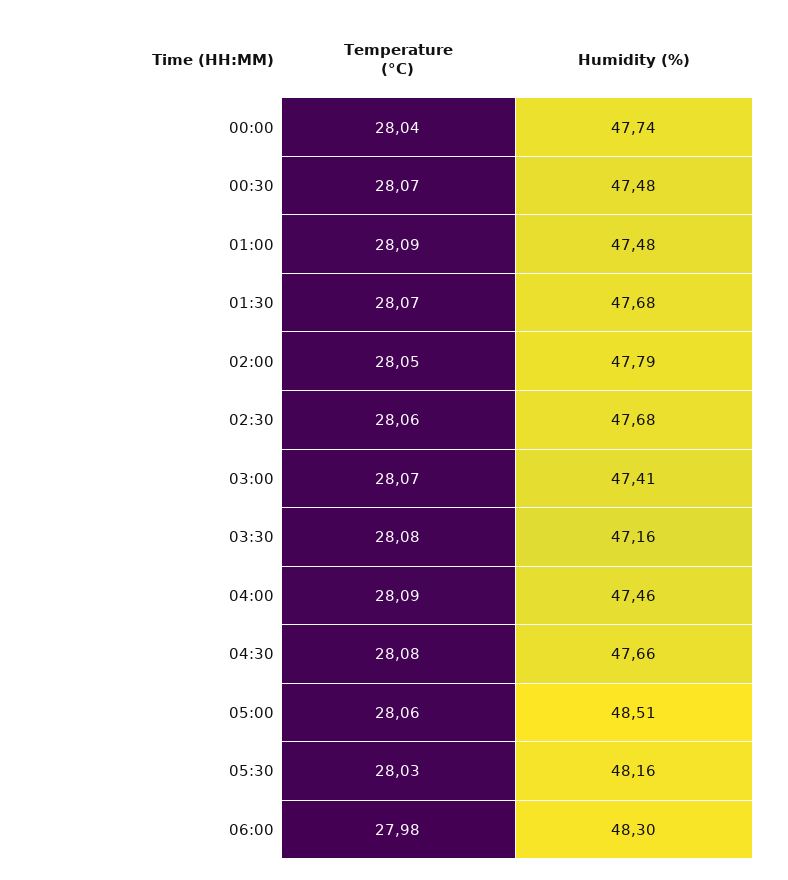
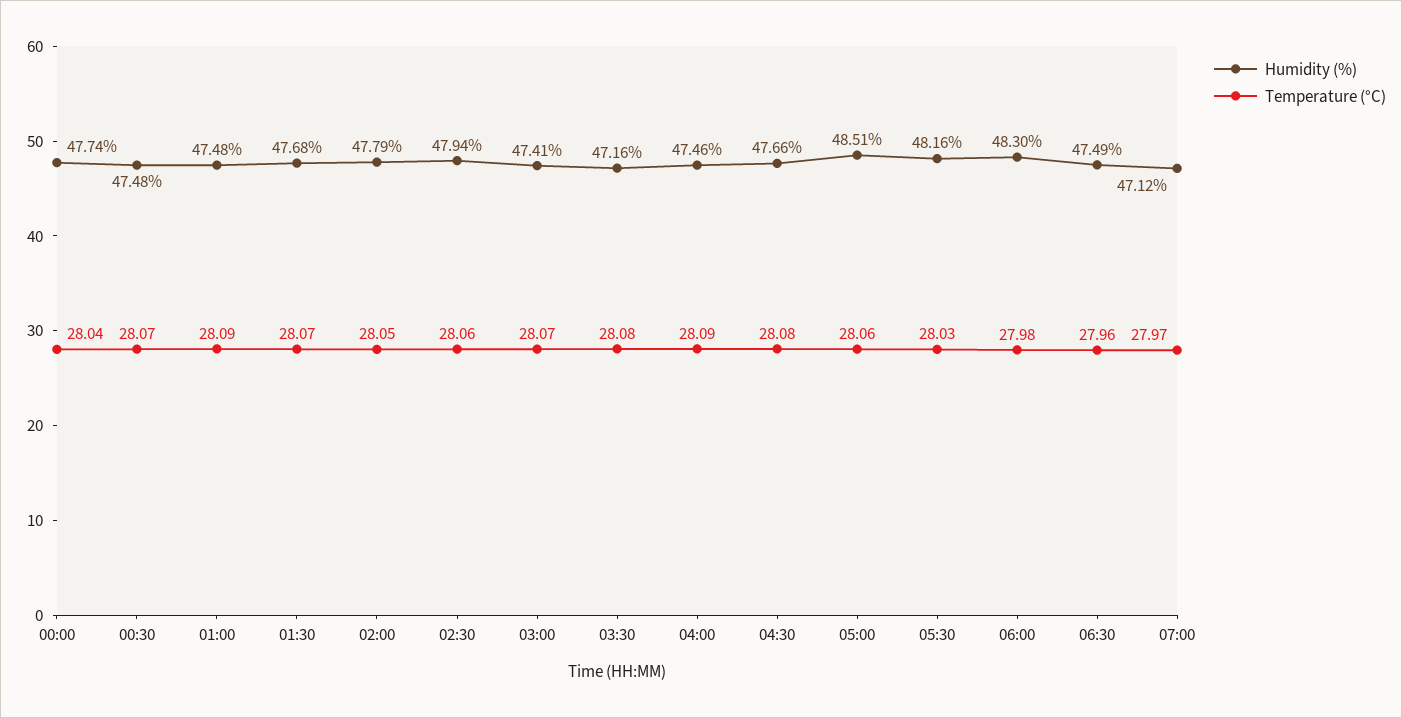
Humidity (%), 02:30: 47.68 -> 47.94
Humidity (%), 06:30: none -> 47.49
Temperature (°C), 06:30: none -> 27.96
Humidity (%), 07:00: none -> 47.12
Temperature (°C), 07:00: none -> 27.97

